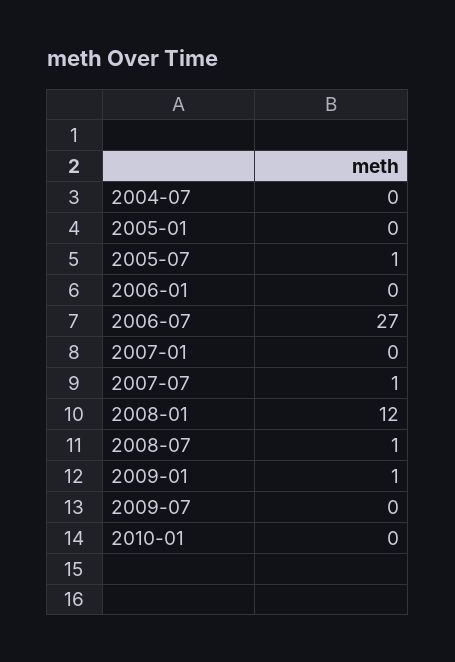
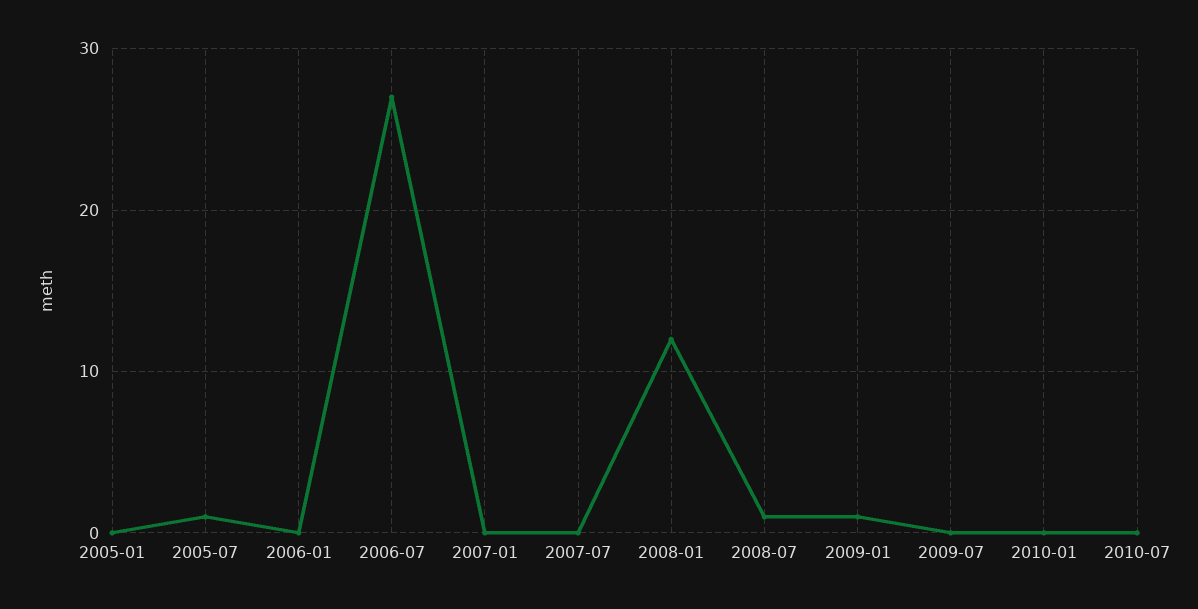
2004-07: 0 -> none
2007-07: 1 -> 0
2010-07: none -> 0

